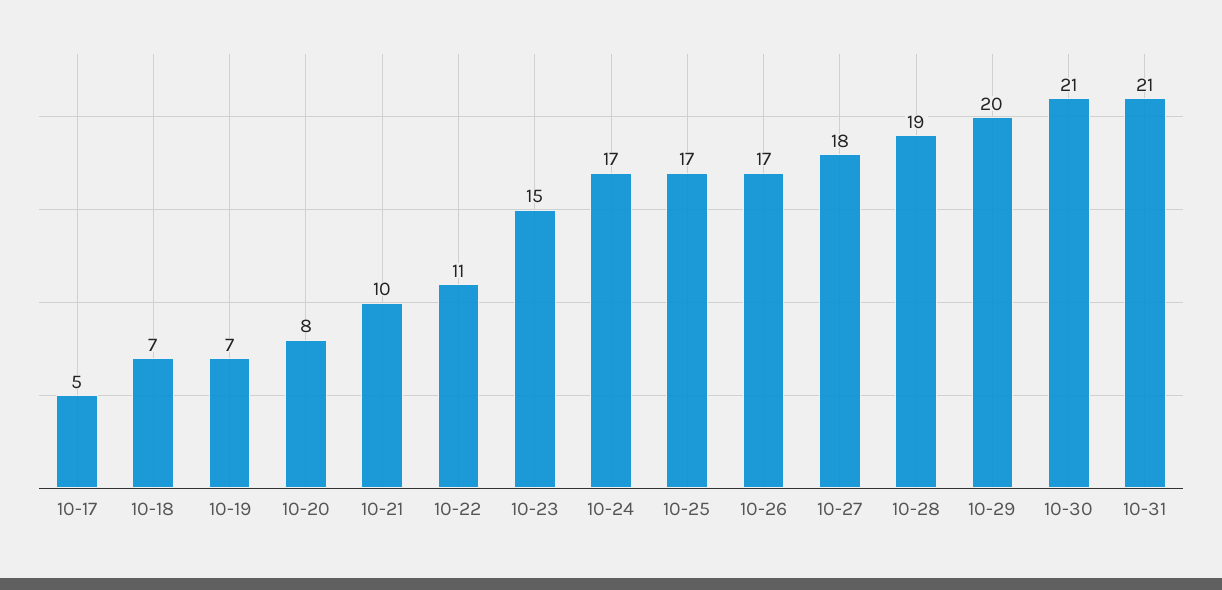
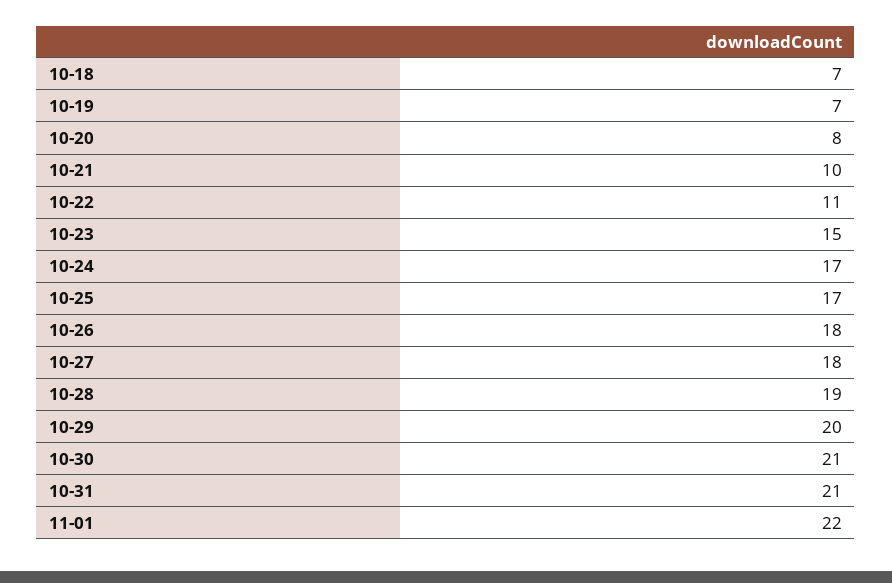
10-17: 5 -> none
10-26: 17 -> 18
11-01: none -> 22

